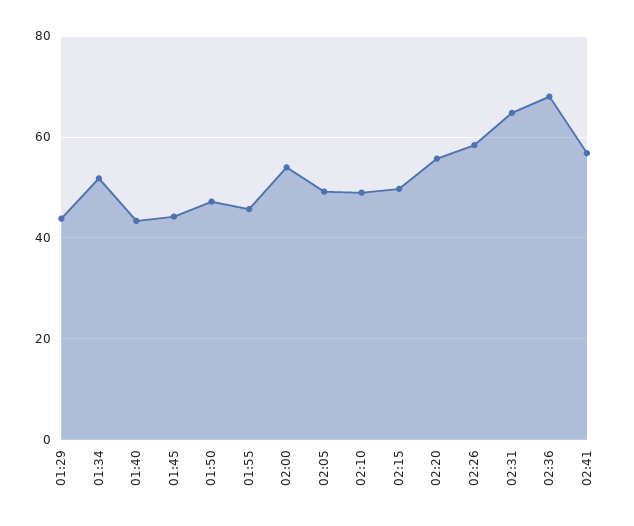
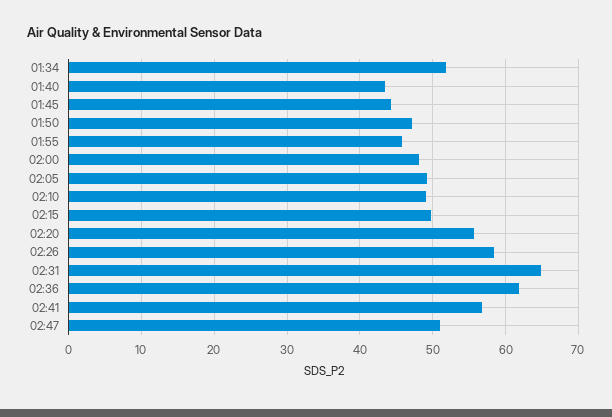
01:29: 44 -> none
02:00: 54 -> 48
02:36: 68 -> 62
02:47: none -> 51

